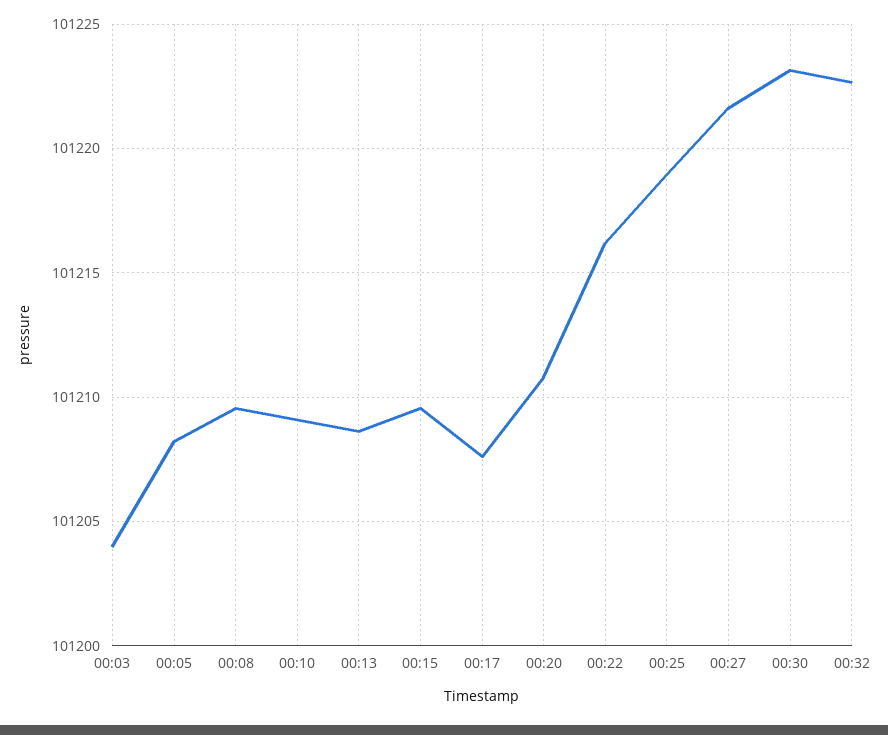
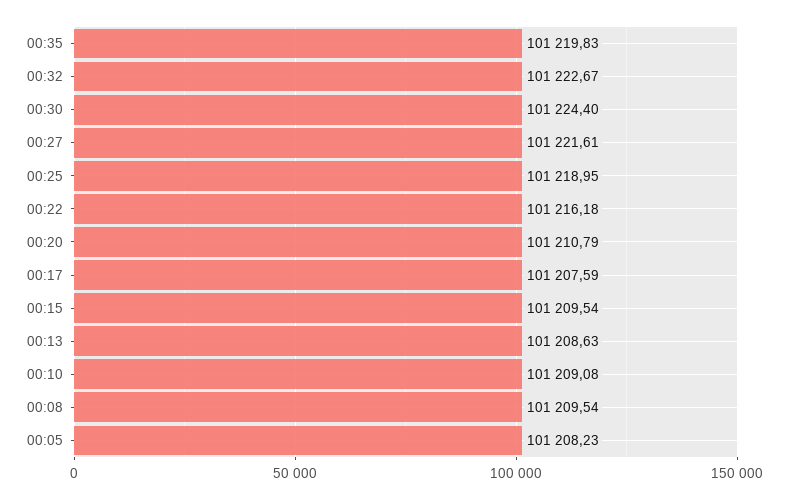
00:03: 101204 -> none
00:30: 101223 -> 101224.4
00:35: none -> 101219.83

